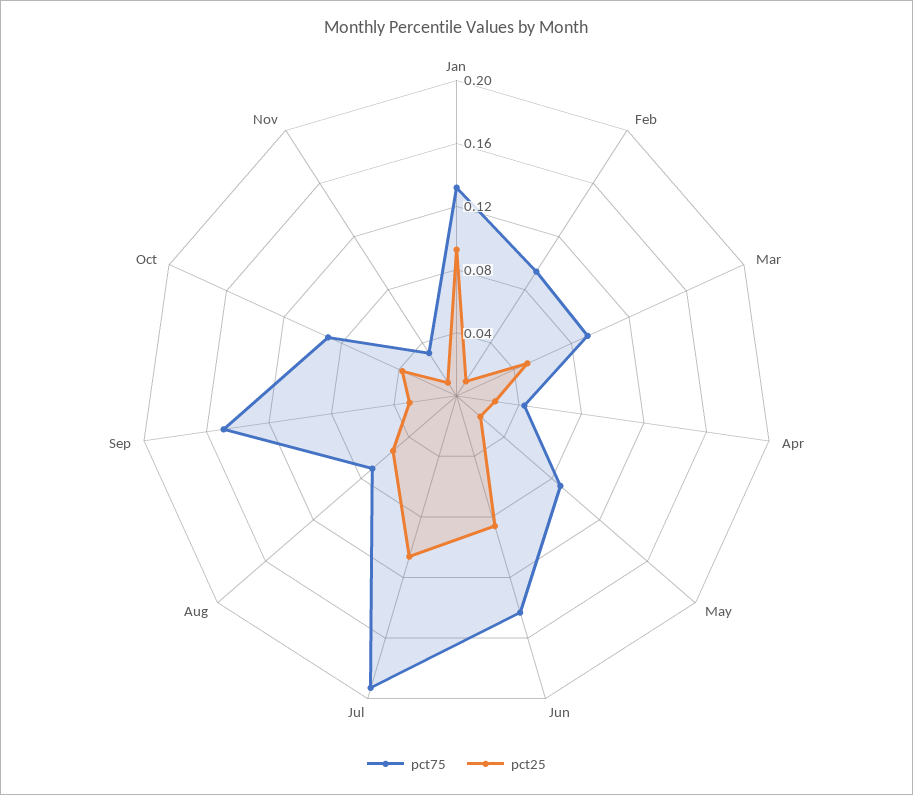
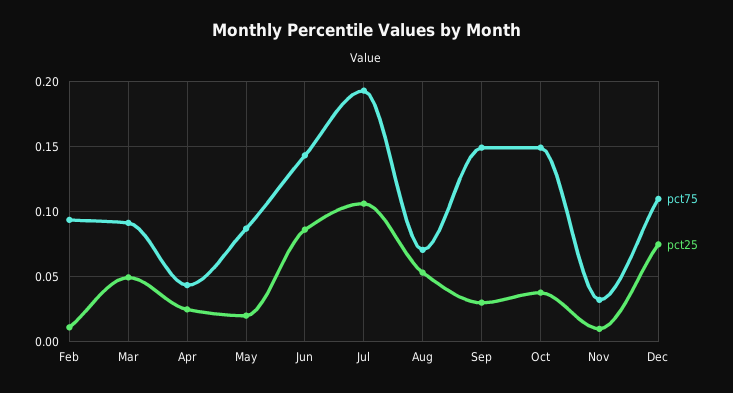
pct75, Jan: 0.13 -> none
pct25, Jan: 0.09 -> none
pct75, Oct: 0.09 -> 0.15
pct75, Dec: none -> 0.11
pct25, Dec: none -> 0.075

